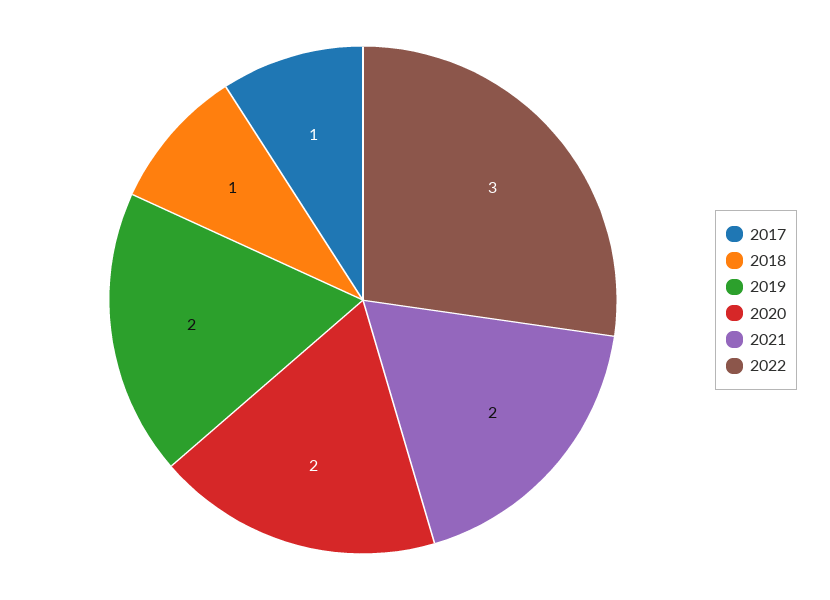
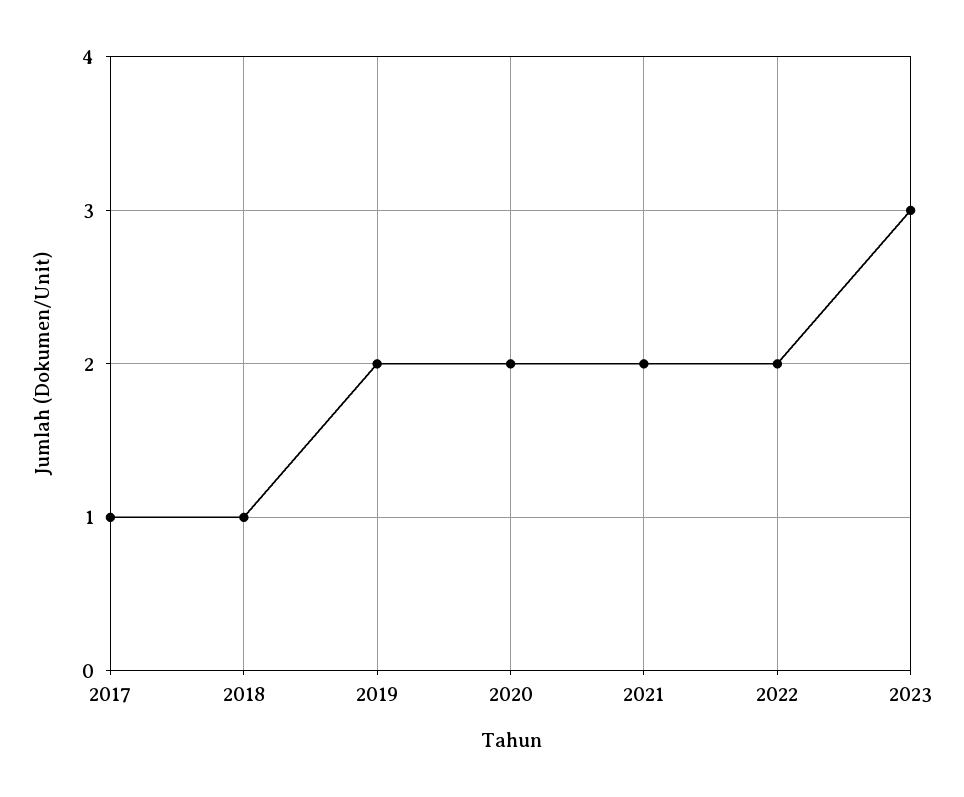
2022: 3 -> 2
2023: none -> 3

